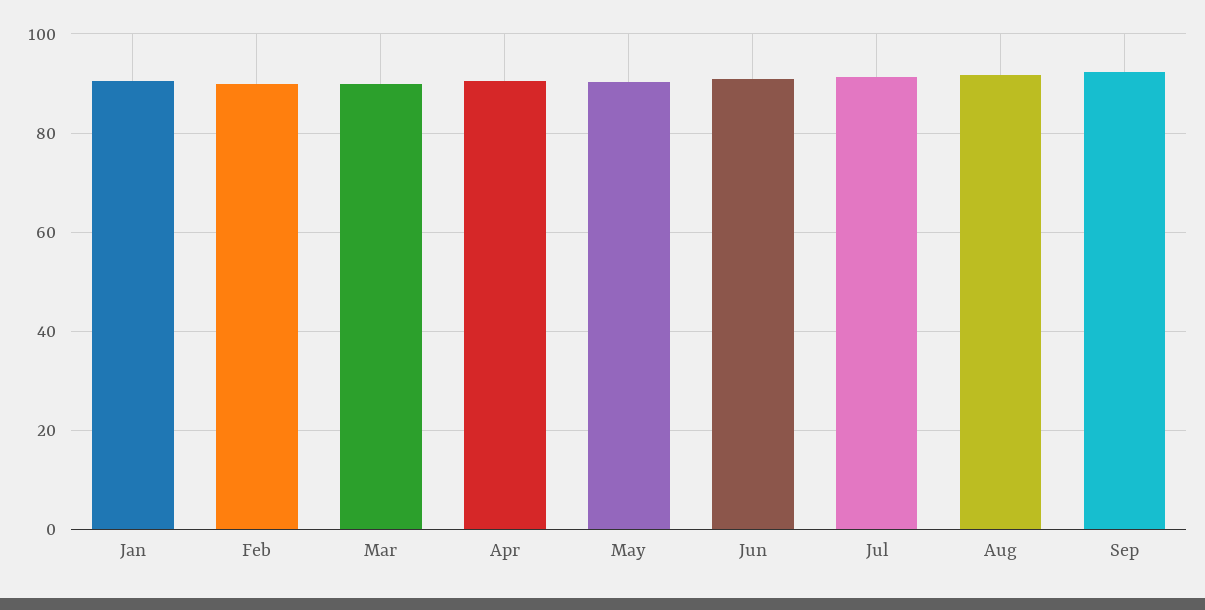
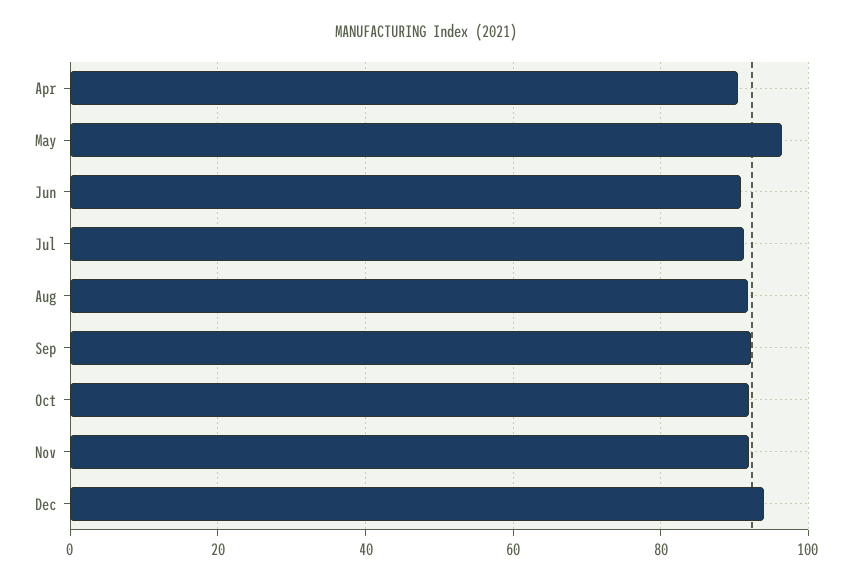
Jan: 90 -> none
Feb: 90 -> none
Mar: 90 -> none
May: 90 -> 96
Oct: none -> 92
Nov: none -> 92
Dec: none -> 94

